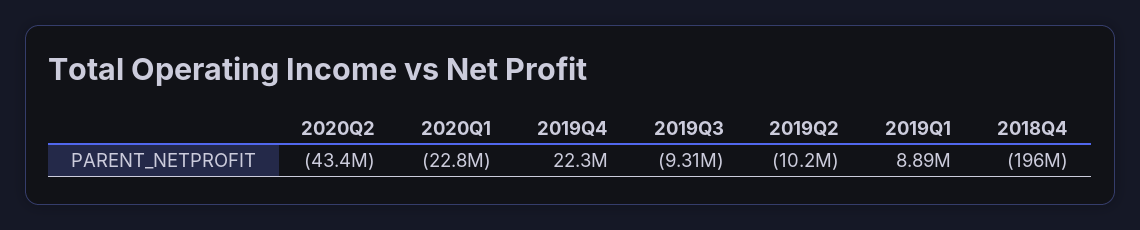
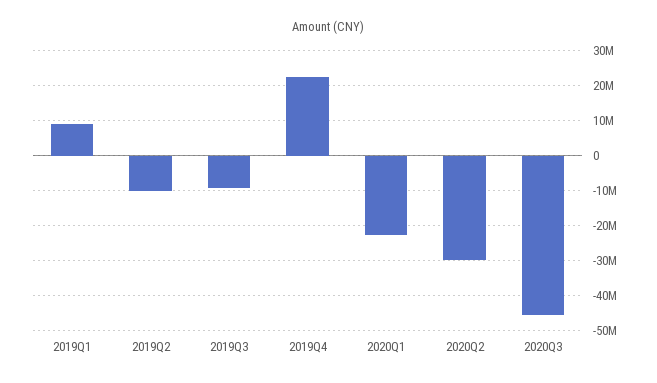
2020Q2: -43400000 -> -30000000
2018Q4: -196000000 -> none
2020Q3: none -> -46000000

